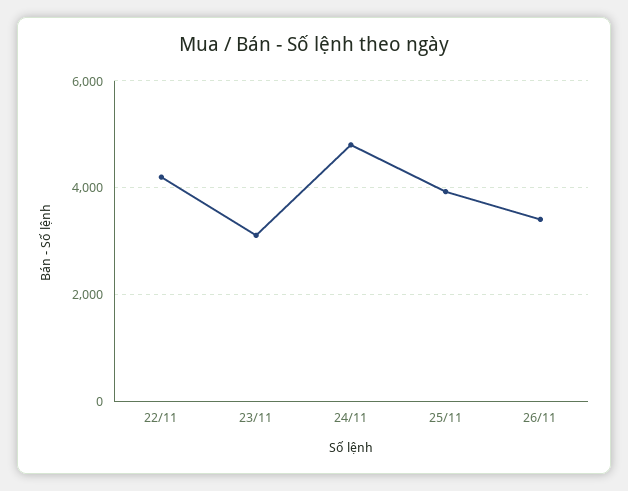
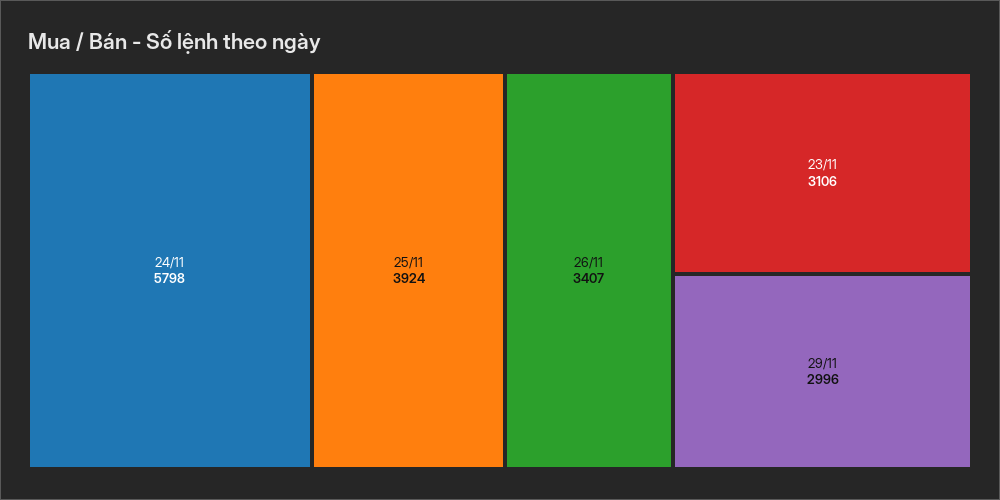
22/11: 4200 -> none
24/11: 4800 -> 5798
29/11: none -> 2996

